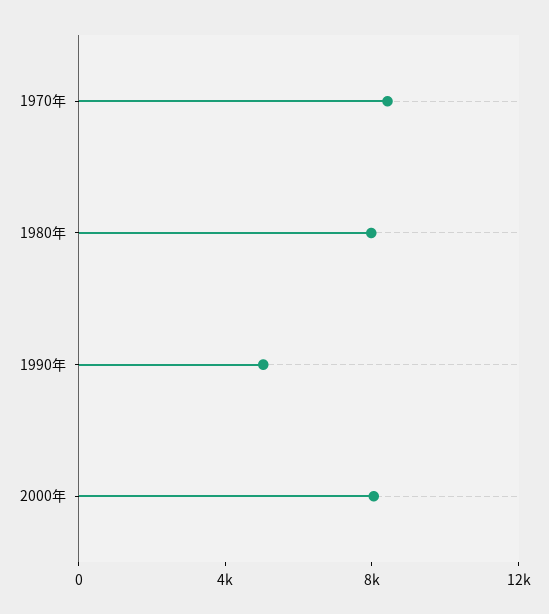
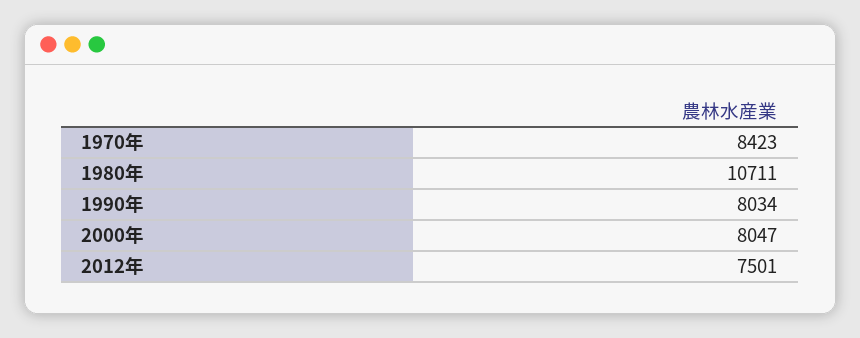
1980年: 8000 -> 10711
1990年: 5000 -> 8034
2012年: none -> 7501

